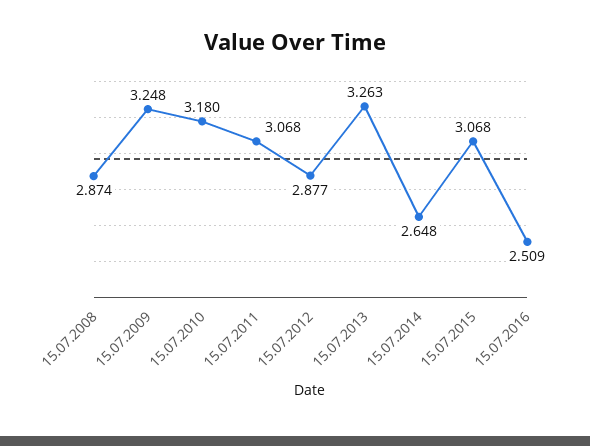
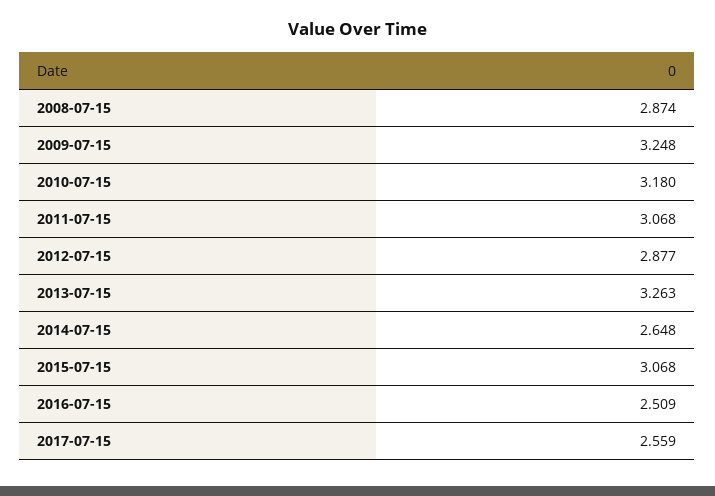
2017-07-15: none -> 2.559

